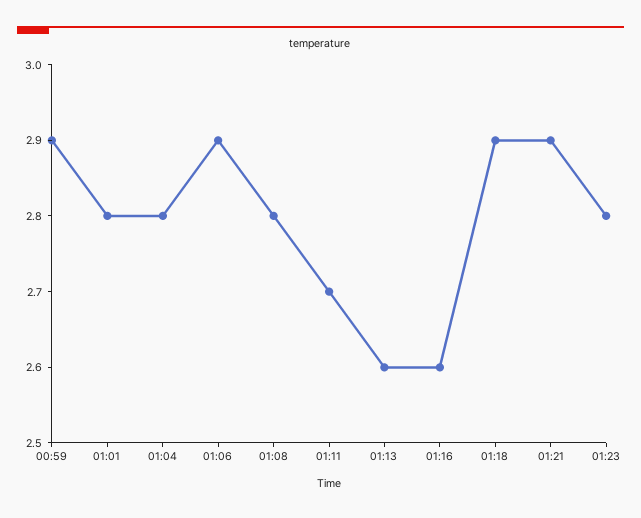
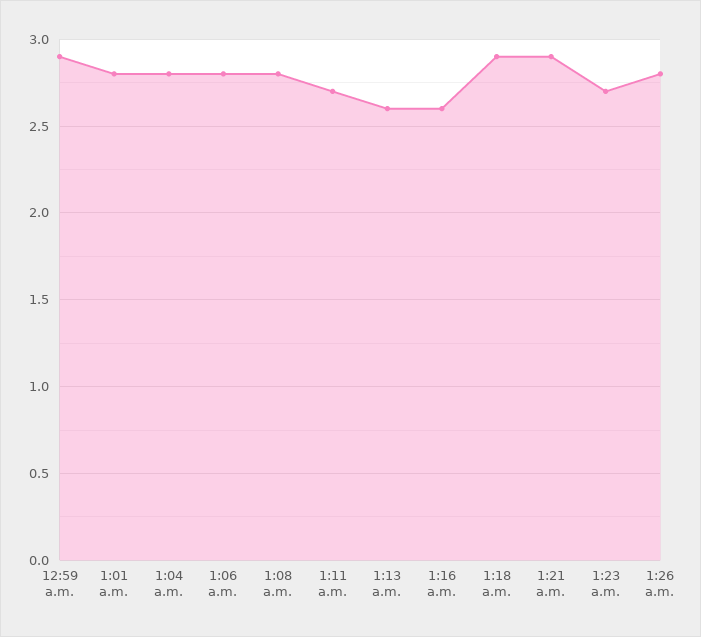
01:06: 2.9 -> 2.8
01:23: 2.8 -> 2.7
1:26 a.m.: none -> 2.8

